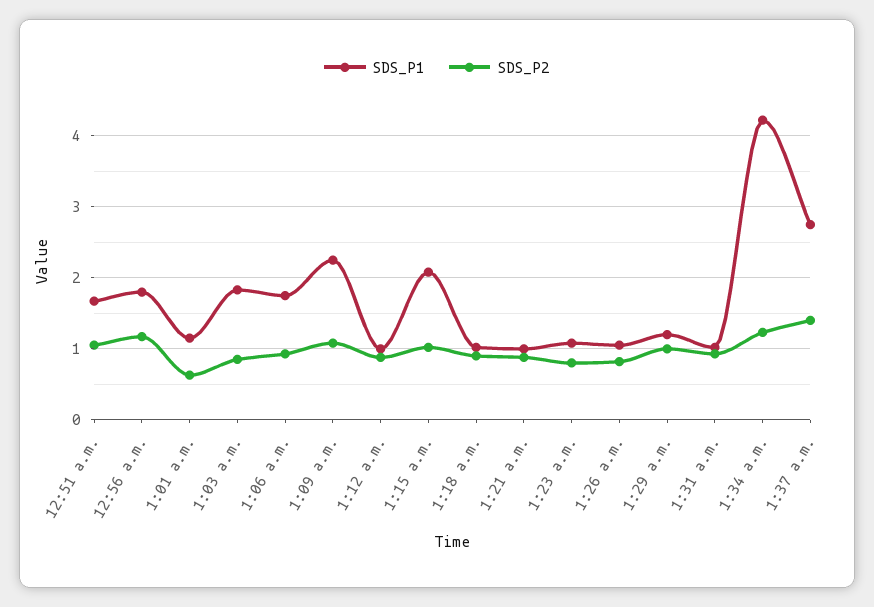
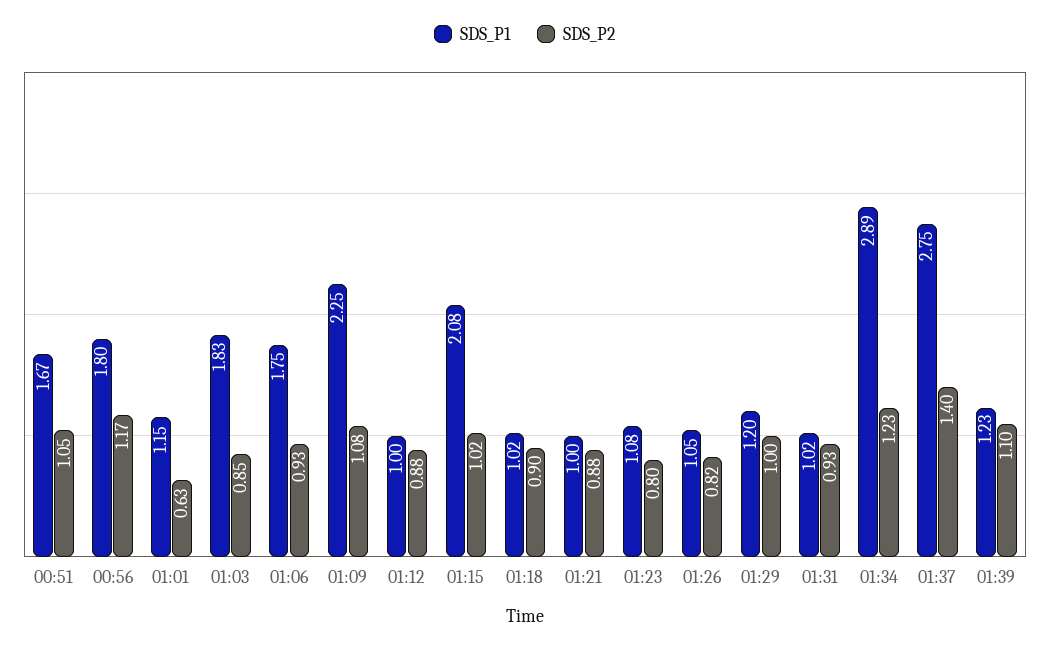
SDS_P1, 1:34 a.m.: 4.2 -> 2.89
SDS_P1, 01:39: none -> 1.23
SDS_P2, 01:39: none -> 1.1

